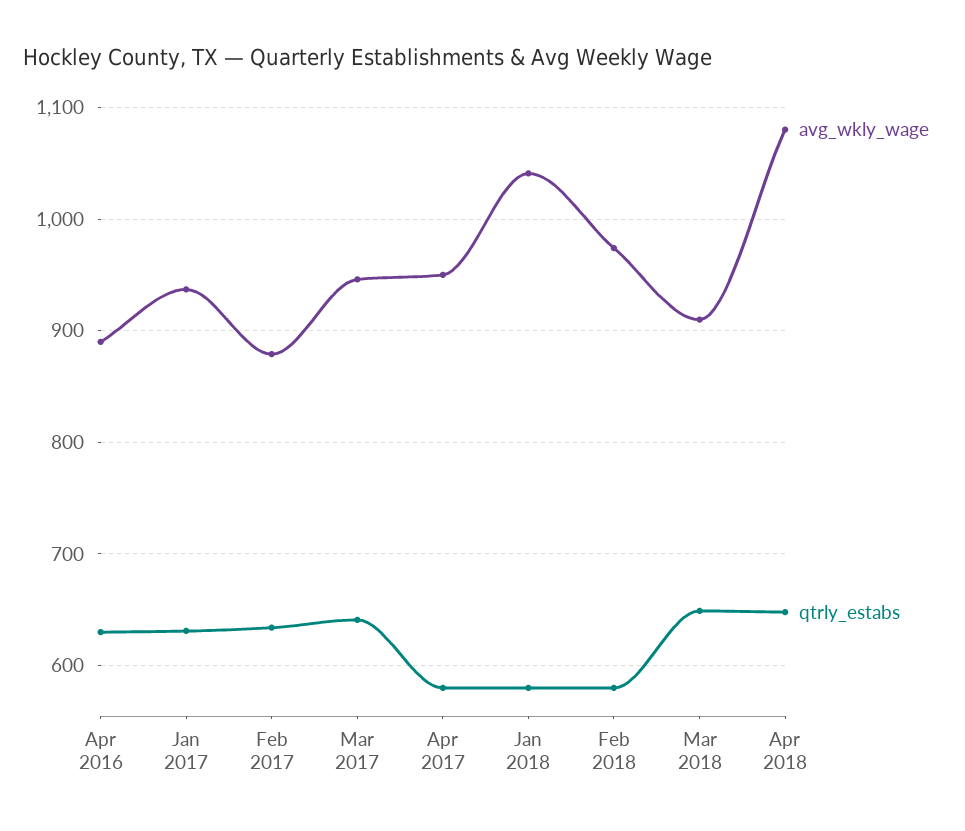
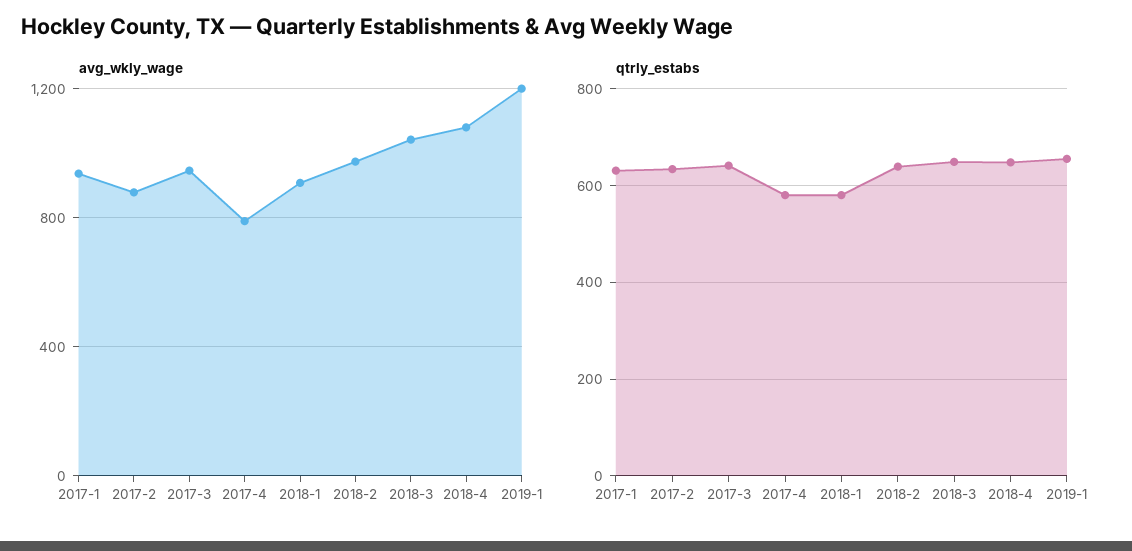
avg_wkly_wage, Apr 2016: 890 -> none
qtrly_estabs, Apr 2016: 630 -> none
avg_wkly_wage, Apr 2017: 950 -> 800
avg_wkly_wage, Jan 2018: 1040 -> 900
qtrly_estabs, Feb 2018: 580 -> 640
avg_wkly_wage, Mar 2018: 910 -> 1050
avg_wkly_wage, 2019-1: none -> 1200
qtrly_estabs, 2019-1: none -> 660

